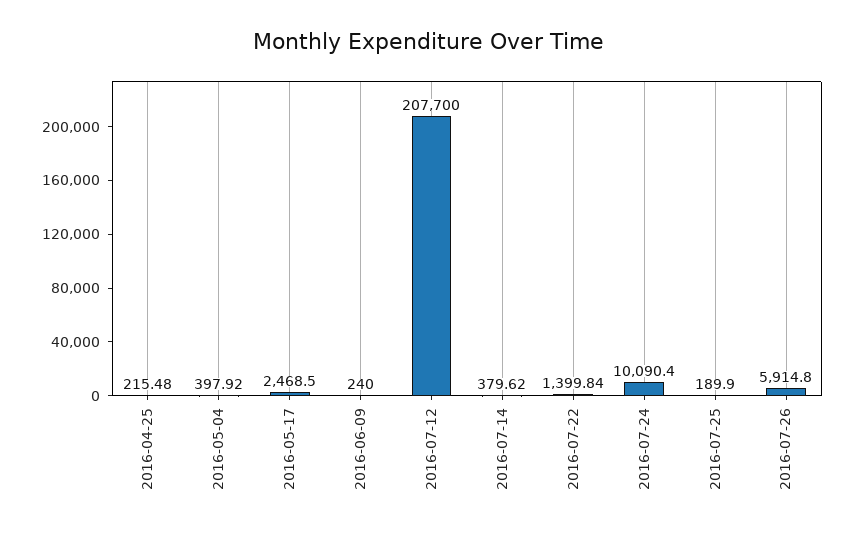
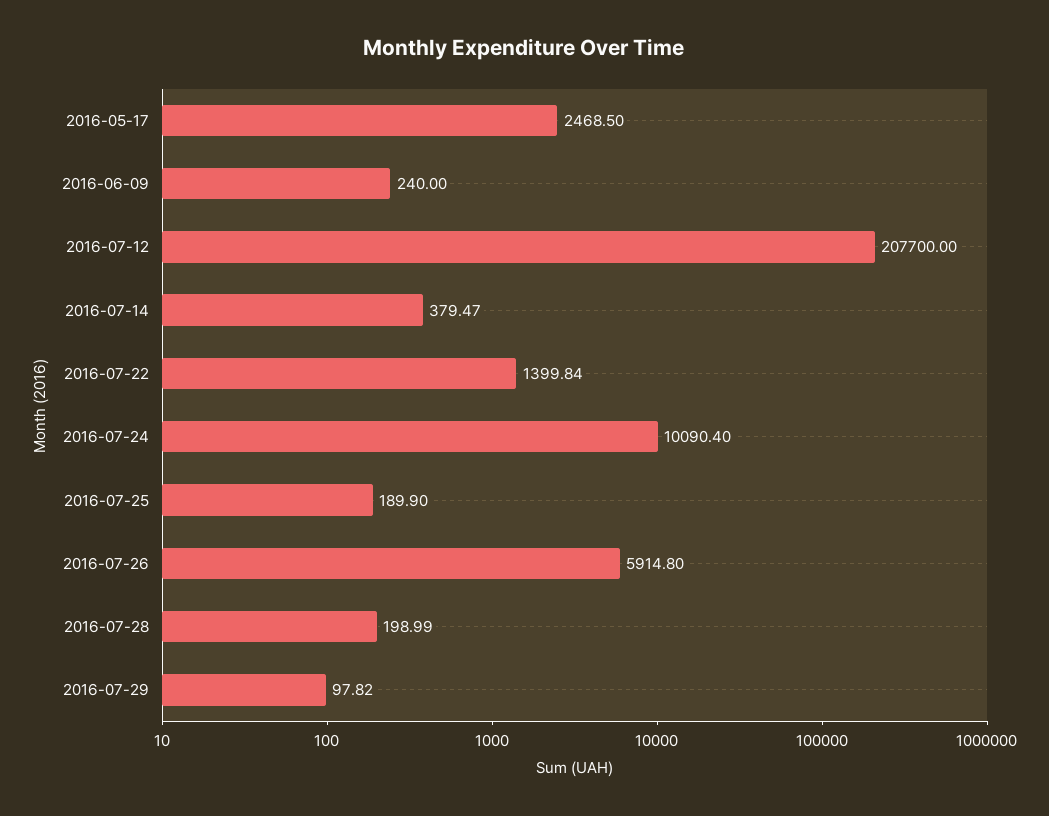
2016-04-25: 215.48 -> none
2016-05-04: 397.92 -> none
2016-07-14: 379.62 -> 379.47
2016-07-28: none -> 198.99
2016-07-29: none -> 97.82

